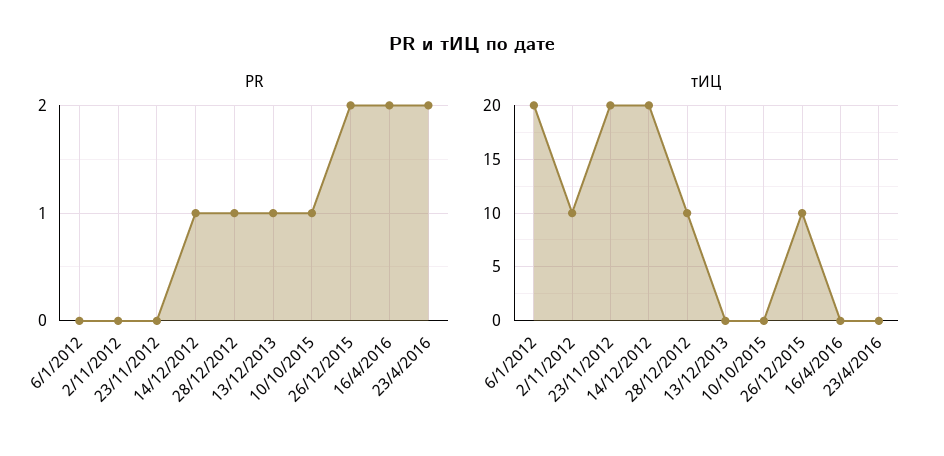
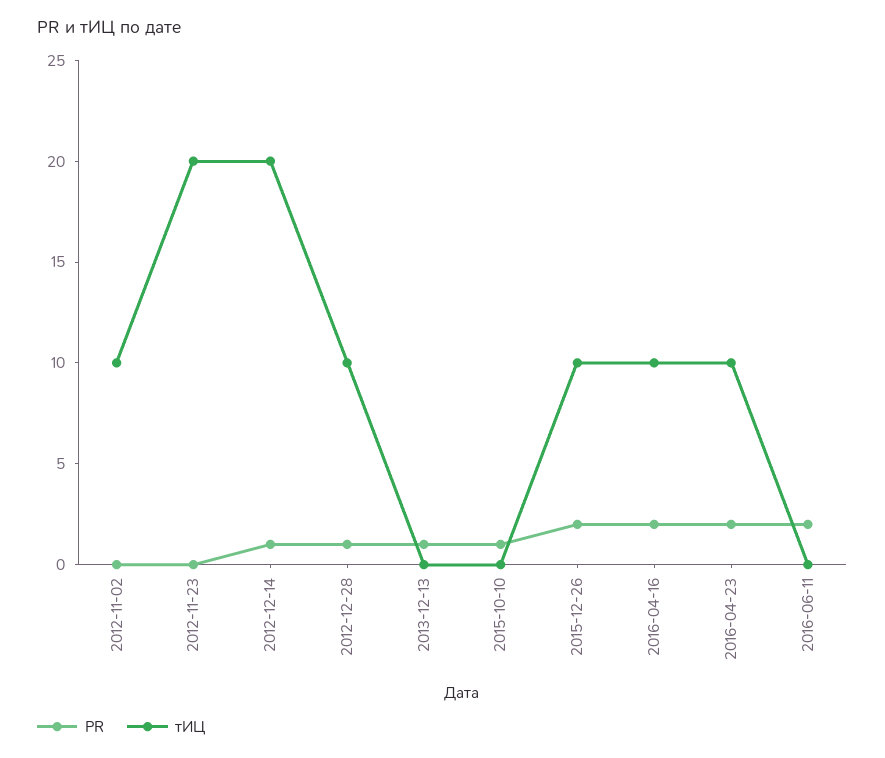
PR, 6/1/2012: 0 -> none
тИЦ, 6/1/2012: 20 -> none
тИЦ, 16/4/2016: 0 -> 10
тИЦ, 23/4/2016: 0 -> 10
PR, 2016-06-11: none -> 2
тИЦ, 2016-06-11: none -> 0

